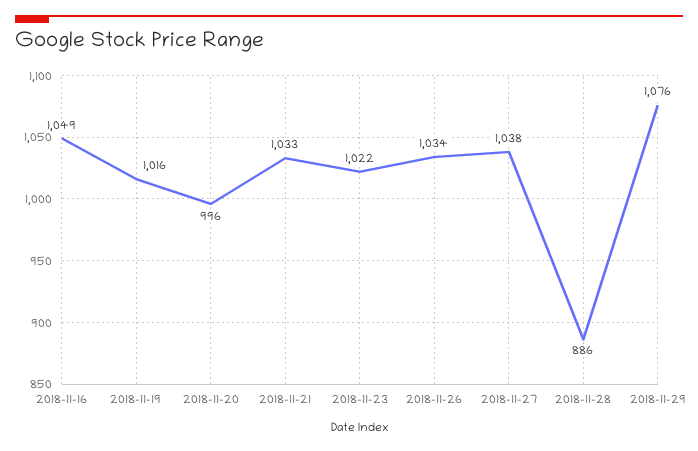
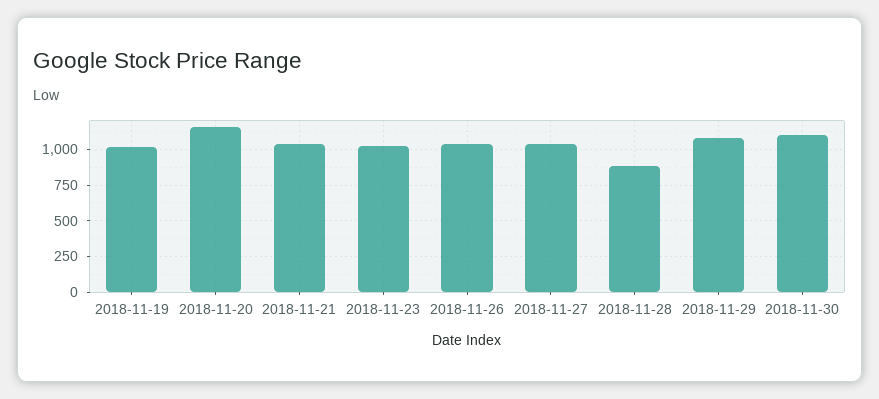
2018-11-16: 1049 -> none
2018-11-20: 996 -> 1150
2018-11-30: none -> 1100

